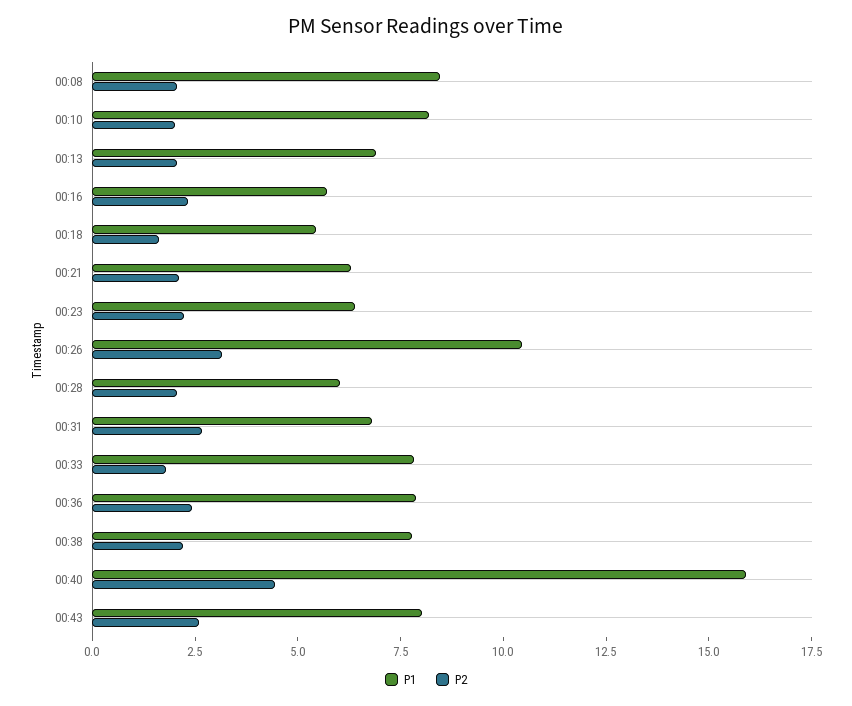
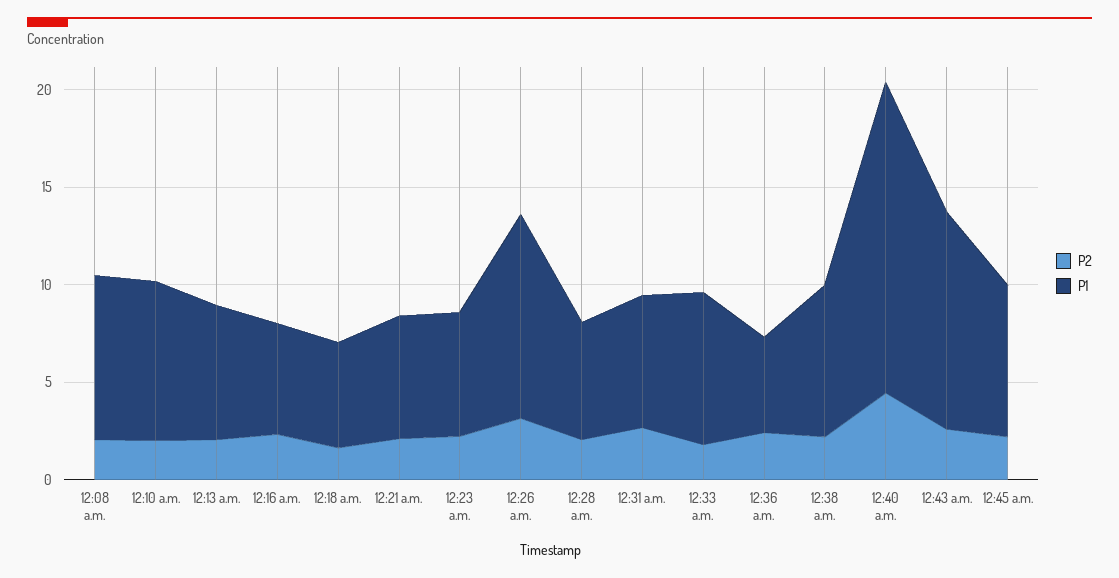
P1, 00:36: 8 -> 5
P1, 00:43: 8 -> 11
P2, 12:45 a.m.: none -> 2
P1, 12:45 a.m.: none -> 8

